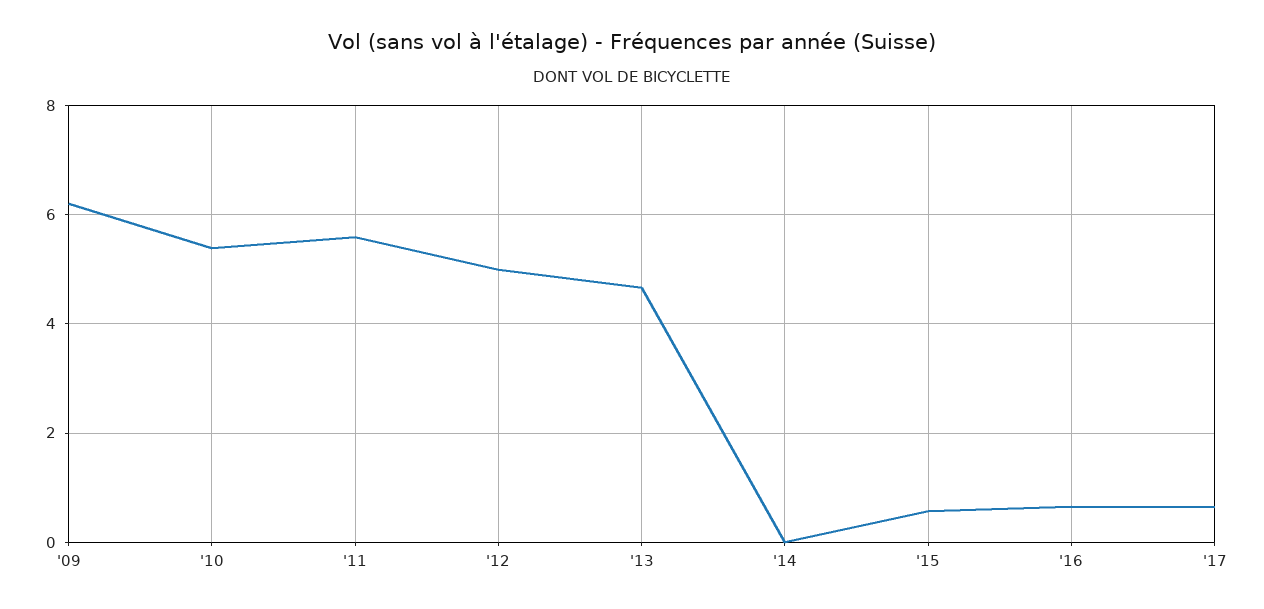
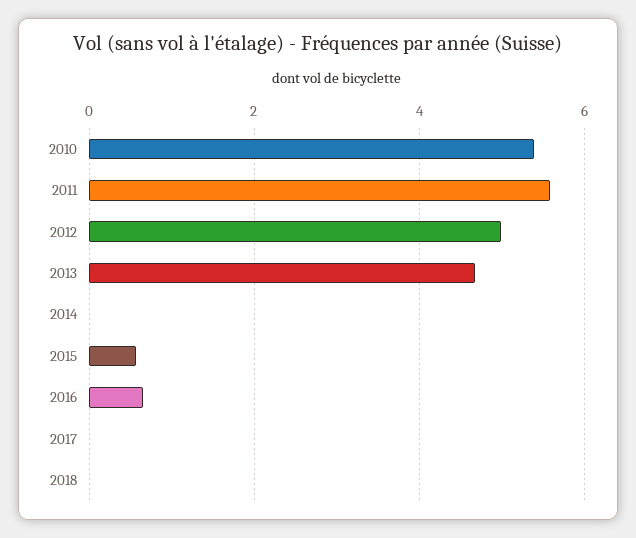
'09: 6.2 -> none
'17: 0.6 -> 0
2018: none -> 0

